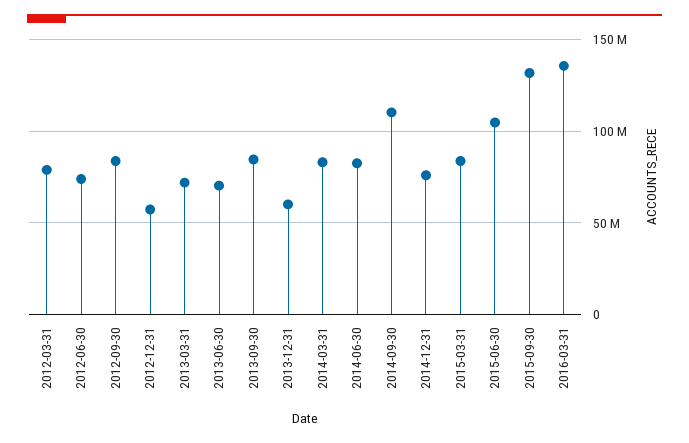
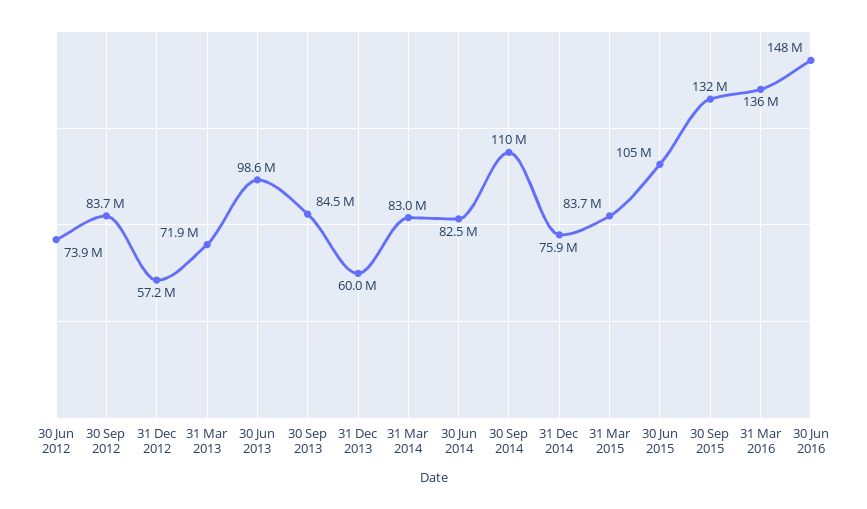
2012-03-31: 80000000 -> none
2013-06-30: 70000000 -> 98600000
30 Jun 2016: none -> 148000000

